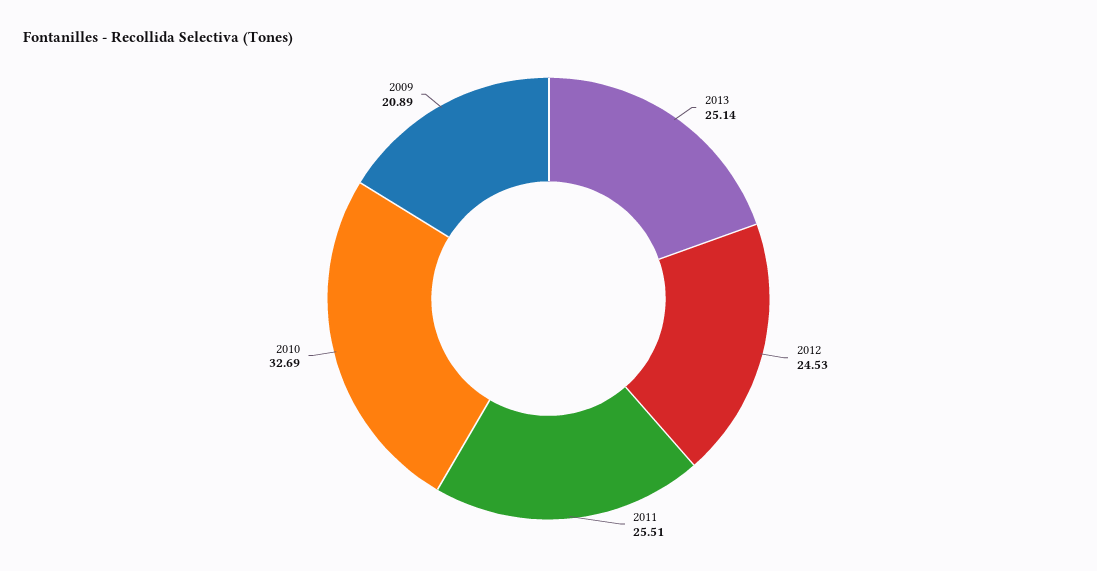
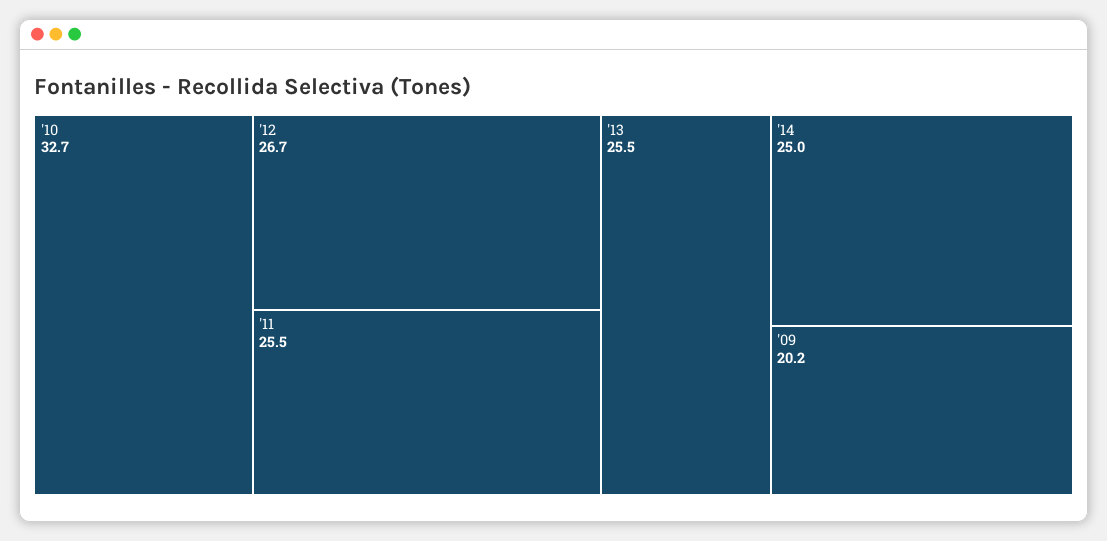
2013: 25.14 -> 25.5
2012: 24.53 -> 26.7
2009: 20.89 -> 20.2
'14: none -> 25

